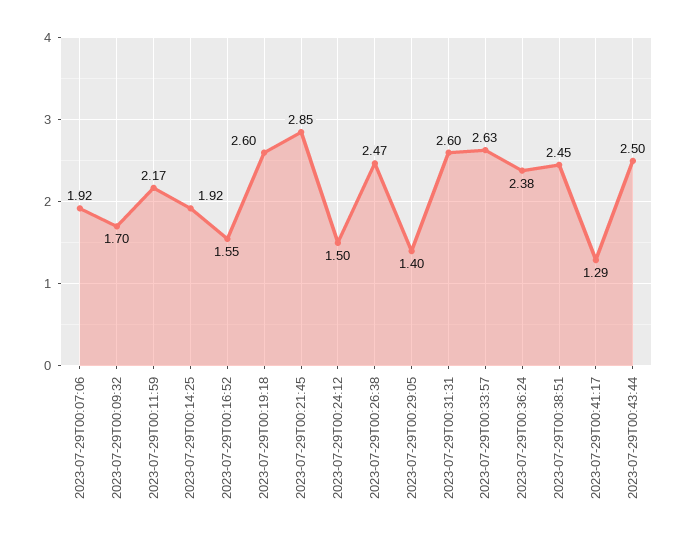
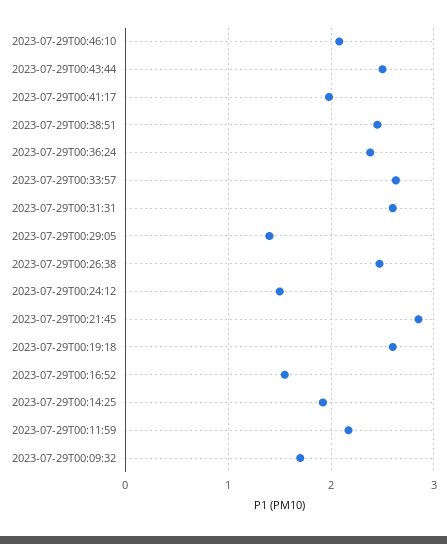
2023-07-29T00:07:06: 1.92 -> none
2023-07-29T00:41:17: 1.29 -> 2
2023-07-29T00:46:10: none -> 2.1

